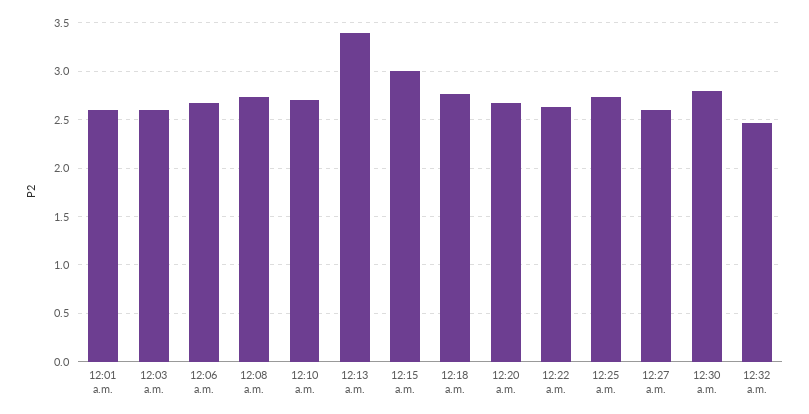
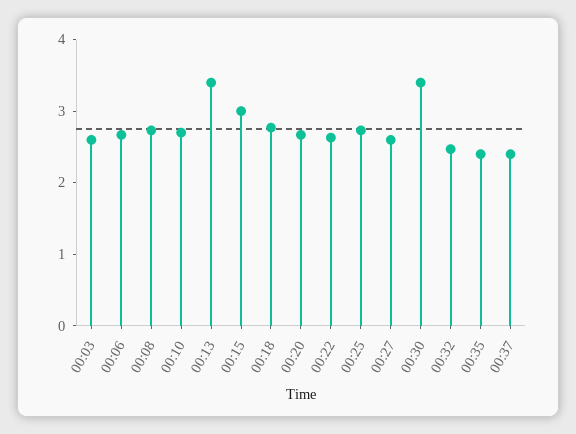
12:01 a.m.: 2.6 -> none
12:30 a.m.: 2.8 -> 3.4
00:35: none -> 2.4
00:37: none -> 2.4

